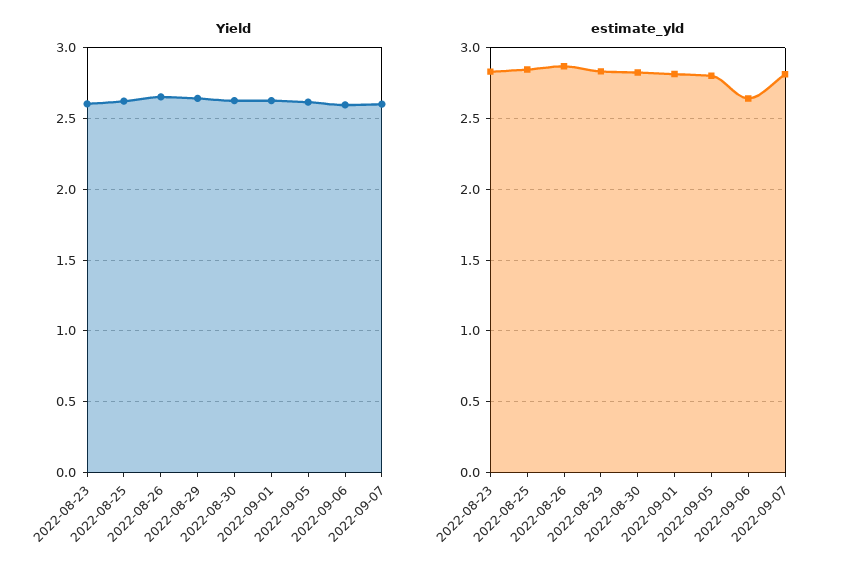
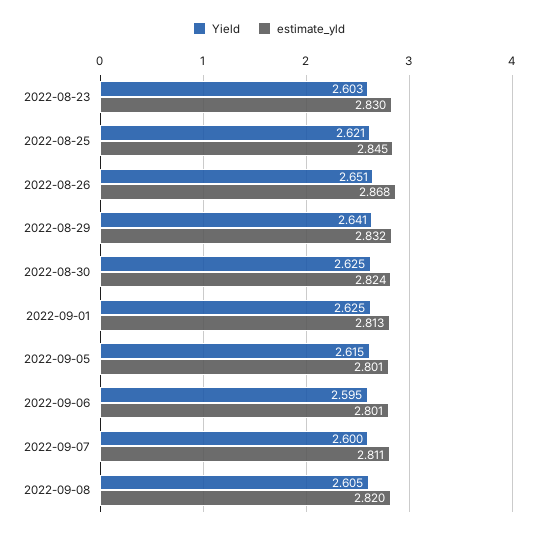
estimate_yld, 2022-09-06: 2.65 -> 2.801
Yield, 2022-09-08: none -> 2.605
estimate_yld, 2022-09-08: none -> 2.82

